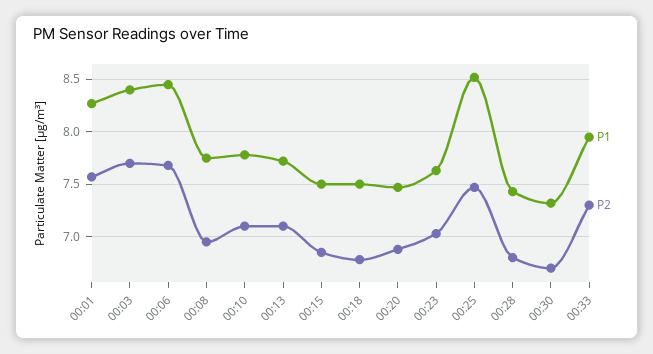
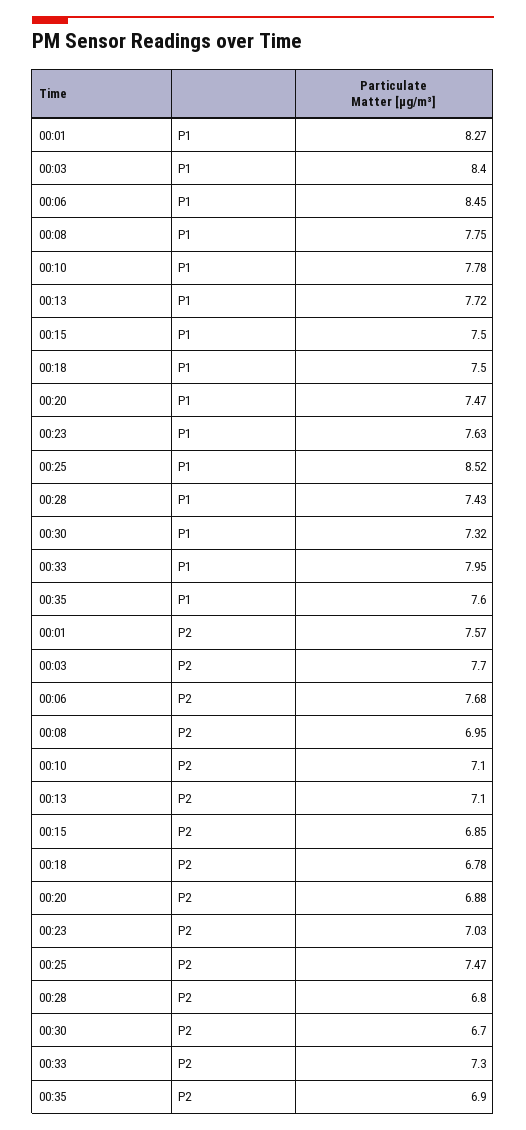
P1, 00:35: none -> 7.6
P2, 00:35: none -> 6.9

